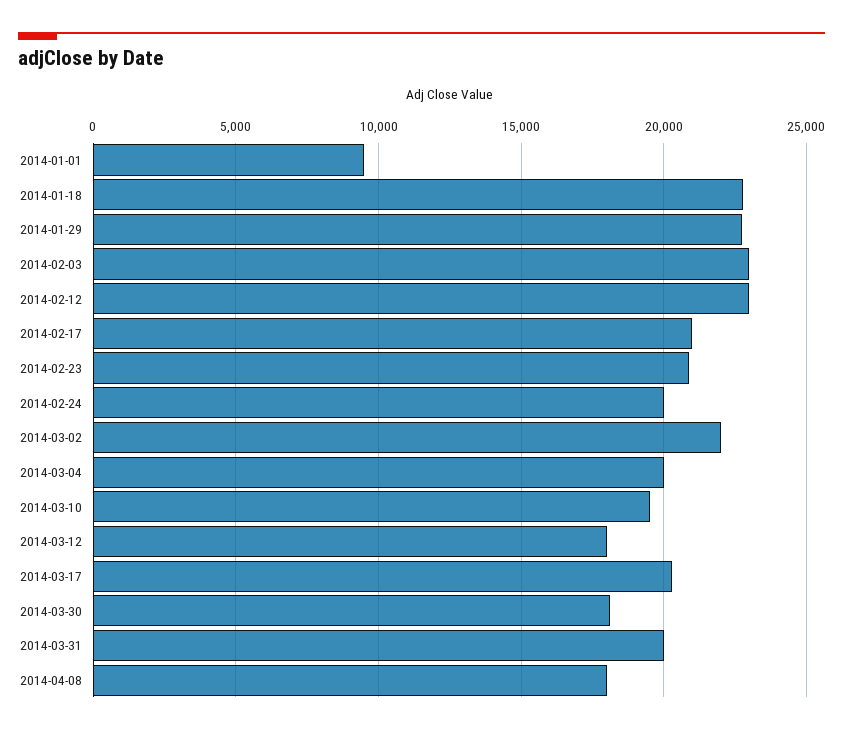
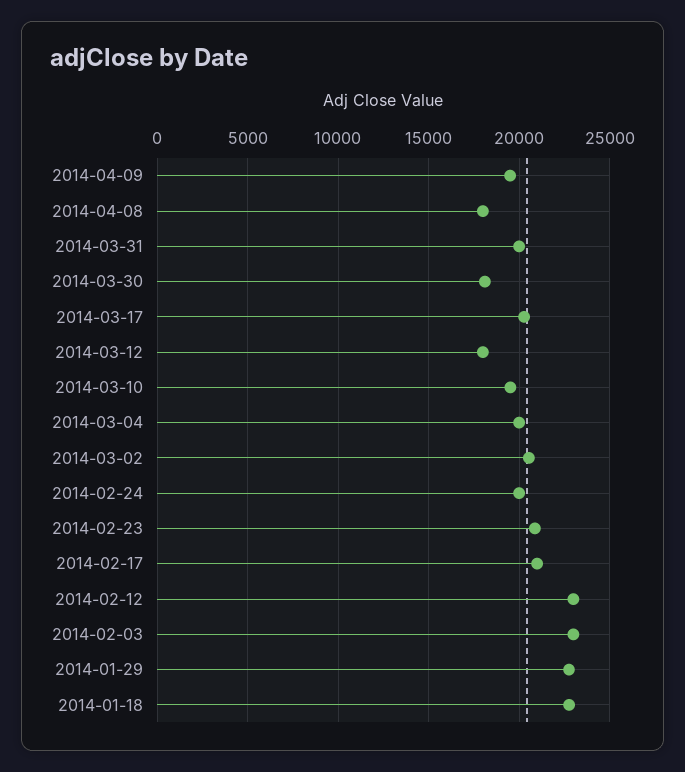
2014-01-01: 9500 -> none
2014-03-02: 22000 -> 20500
2014-04-09: none -> 19500

